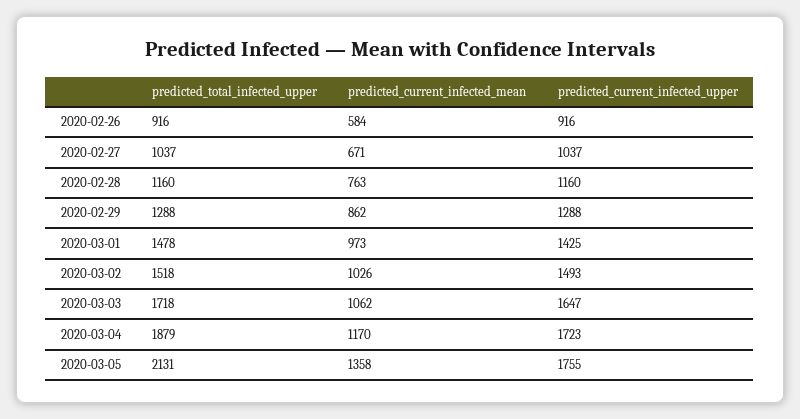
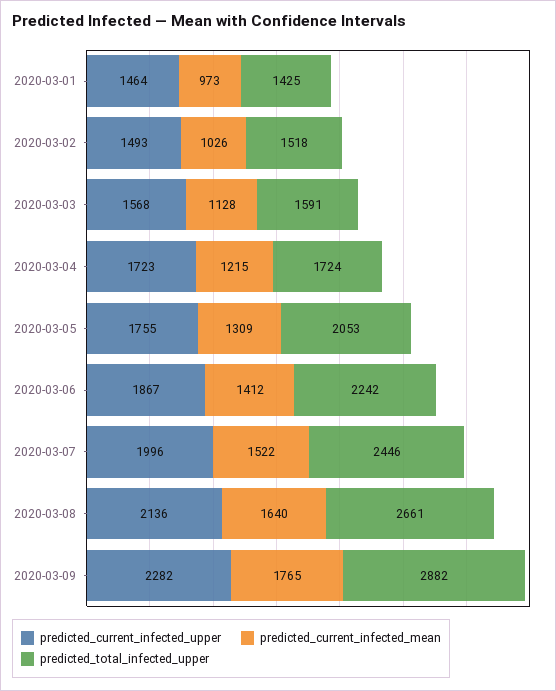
predicted_total_infected_upper, 2020-02-26: 916 -> none
predicted_current_infected_mean, 2020-02-26: 584 -> none
predicted_current_infected_upper, 2020-02-26: 916 -> none
predicted_total_infected_upper, 2020-02-27: 1037 -> none
predicted_current_infected_mean, 2020-02-27: 671 -> none
predicted_current_infected_upper, 2020-02-27: 1037 -> none
predicted_total_infected_upper, 2020-02-28: 1160 -> none
predicted_current_infected_mean, 2020-02-28: 763 -> none
predicted_current_infected_upper, 2020-02-28: 1160 -> none
predicted_total_infected_upper, 2020-02-29: 1288 -> none
predicted_current_infected_mean, 2020-02-29: 862 -> none
predicted_current_infected_upper, 2020-02-29: 1288 -> none
predicted_total_infected_upper, 2020-03-01: 1478 -> 1425
predicted_current_infected_upper, 2020-03-01: 1425 -> 1464
predicted_total_infected_upper, 2020-03-03: 1718 -> 1591
predicted_current_infected_mean, 2020-03-03: 1062 -> 1128
predicted_current_infected_upper, 2020-03-03: 1647 -> 1568
predicted_total_infected_upper, 2020-03-04: 1879 -> 1724
predicted_current_infected_mean, 2020-03-04: 1170 -> 1215
predicted_total_infected_upper, 2020-03-05: 2131 -> 2053
predicted_current_infected_mean, 2020-03-05: 1358 -> 1309
predicted_current_infected_upper, 2020-03-06: none -> 1867
predicted_current_infected_mean, 2020-03-06: none -> 1412
predicted_total_infected_upper, 2020-03-06: none -> 2242
predicted_current_infected_upper, 2020-03-07: none -> 1996
predicted_current_infected_mean, 2020-03-07: none -> 1522
predicted_total_infected_upper, 2020-03-07: none -> 2446
predicted_current_infected_upper, 2020-03-08: none -> 2136
predicted_current_infected_mean, 2020-03-08: none -> 1640
predicted_total_infected_upper, 2020-03-08: none -> 2661
predicted_current_infected_upper, 2020-03-09: none -> 2282
predicted_current_infected_mean, 2020-03-09: none -> 1765
predicted_total_infected_upper, 2020-03-09: none -> 2882

